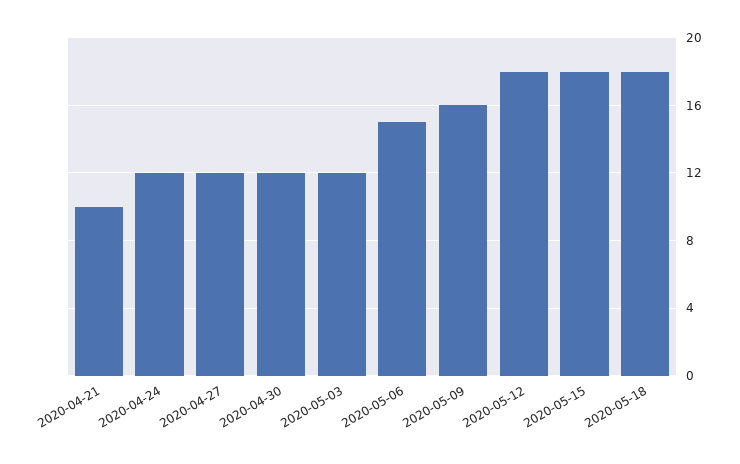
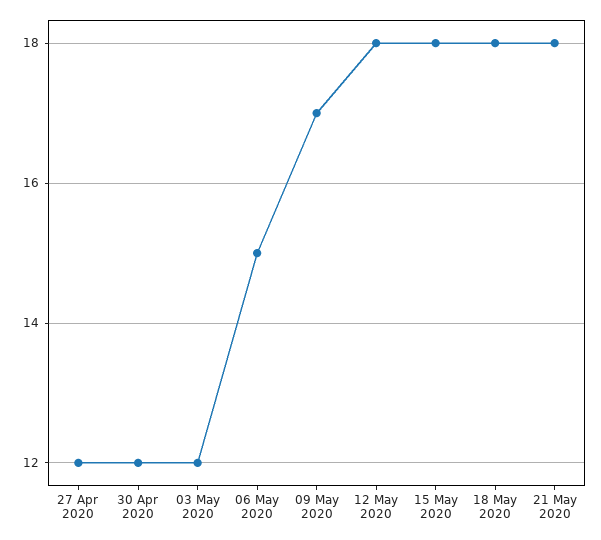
2020-04-21: 10 -> none
2020-04-24: 12 -> none
2020-05-09: 16 -> 17
21 May 2020: none -> 18

